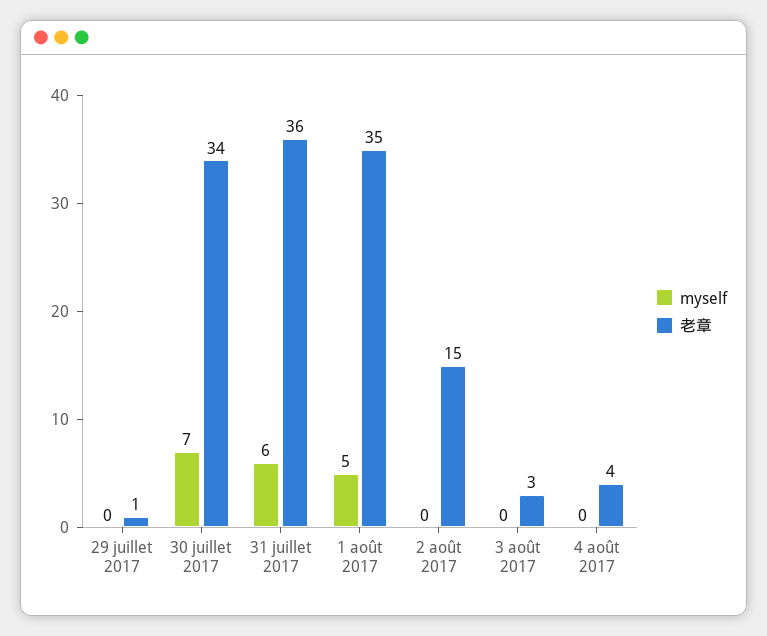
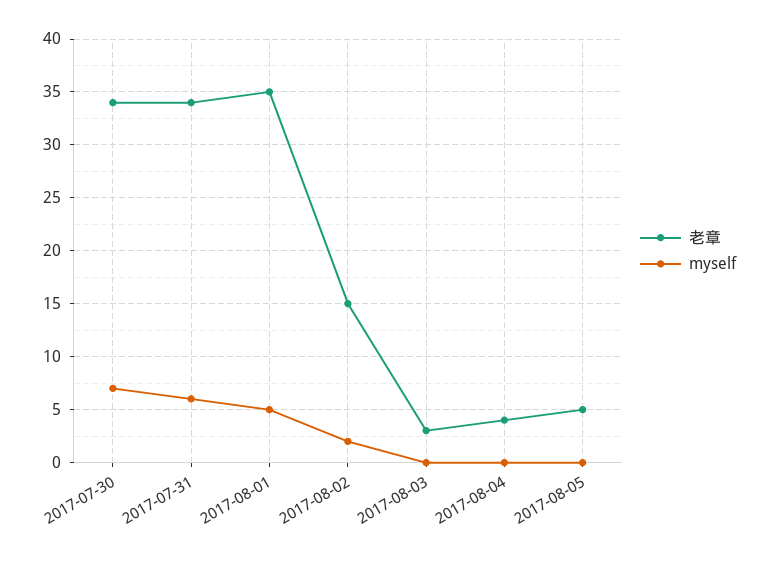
myself, 29 juillet 2017: 0 -> none
老章, 29 juillet 2017: 1 -> none
老章, 31 juillet 2017: 36 -> 34
myself, 2 août 2017: 0 -> 2
老章, 2017-08-05: none -> 5
myself, 2017-08-05: none -> 0

